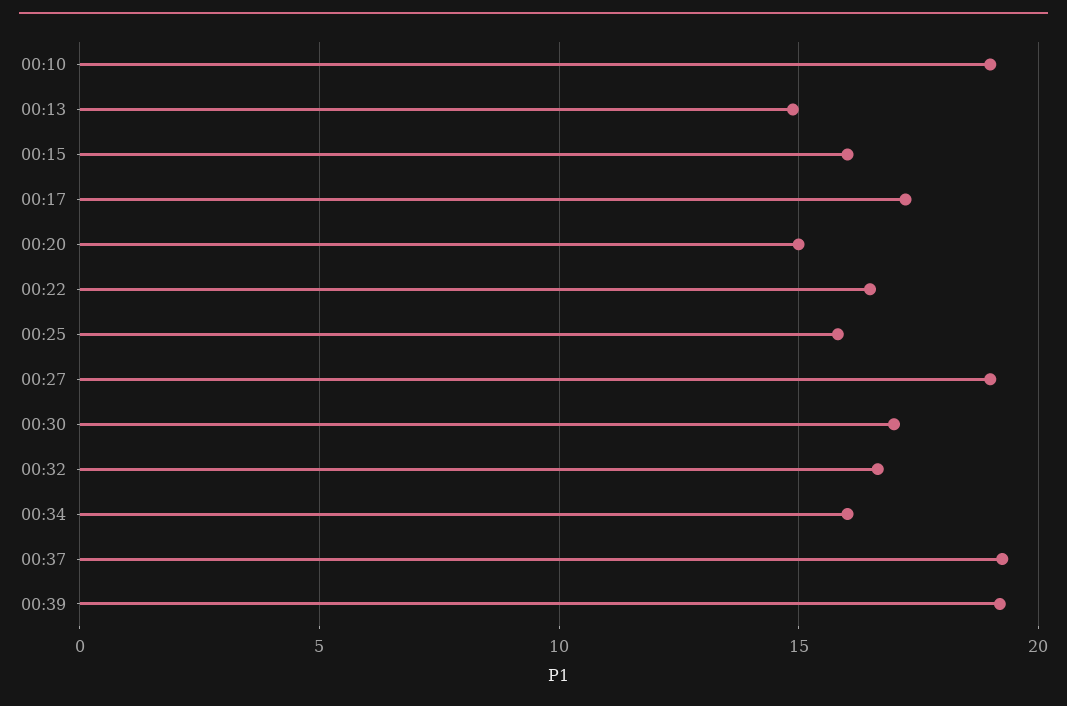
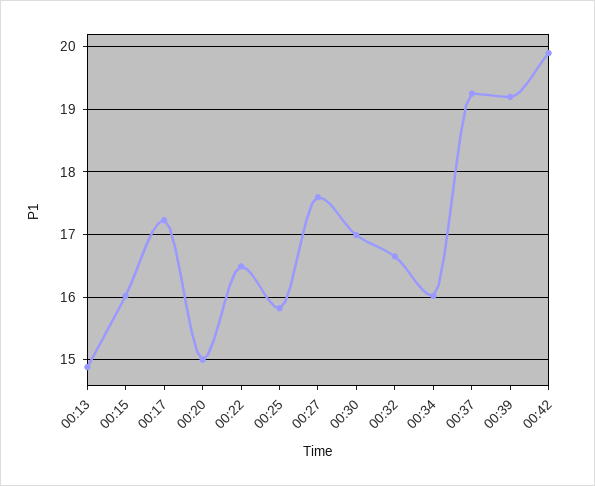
00:10: 19 -> none
00:27: 19 -> 17.6
00:42: none -> 19.9

